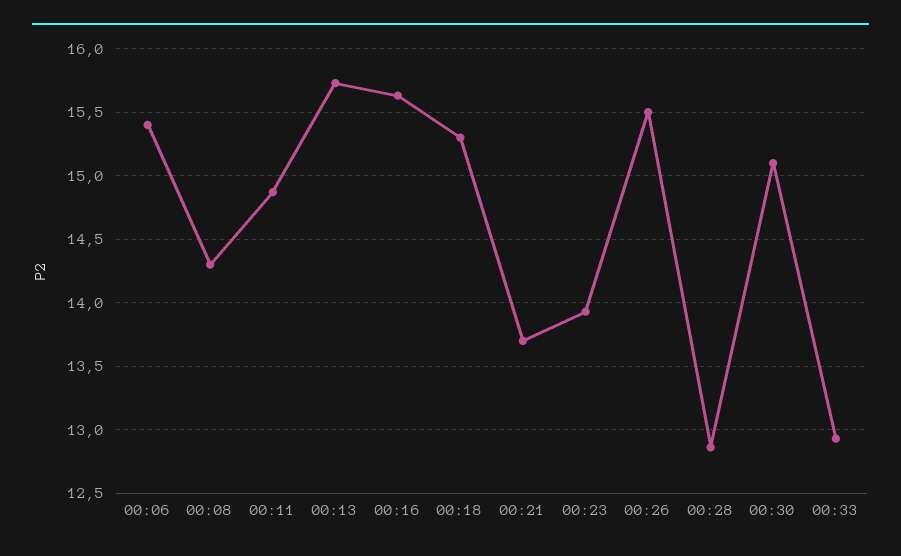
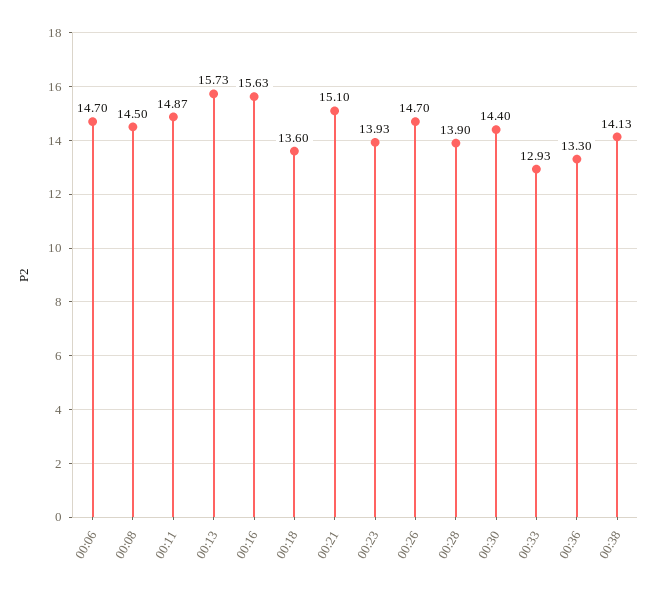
00:06: 15.4 -> 14.7
00:08: 14.3 -> 14.5
00:18: 15.3 -> 13.6
00:21: 13.7 -> 15.1
00:26: 15.5 -> 14.7
00:28: 12.85 -> 13.9
00:30: 15.1 -> 14.4
00:36: none -> 13.3
00:38: none -> 14.13

